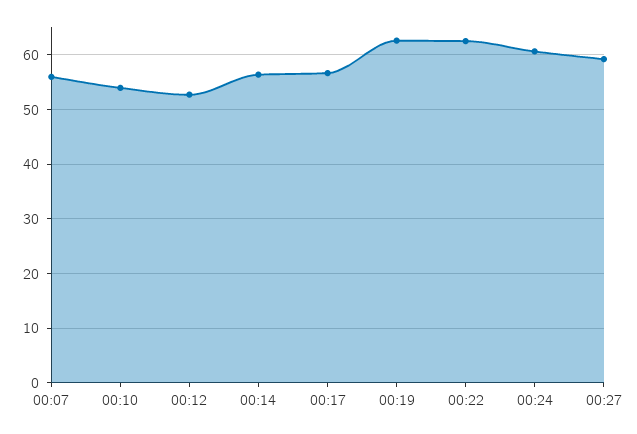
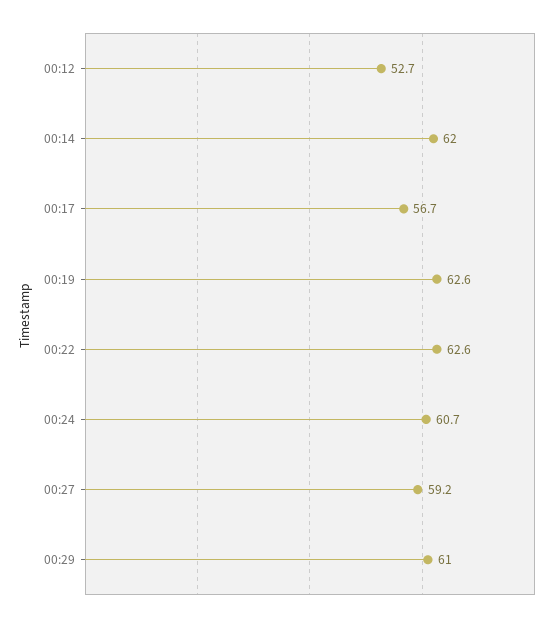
00:07: 56 -> none
00:10: 54 -> none
00:14: 56 -> 62
00:29: none -> 61

